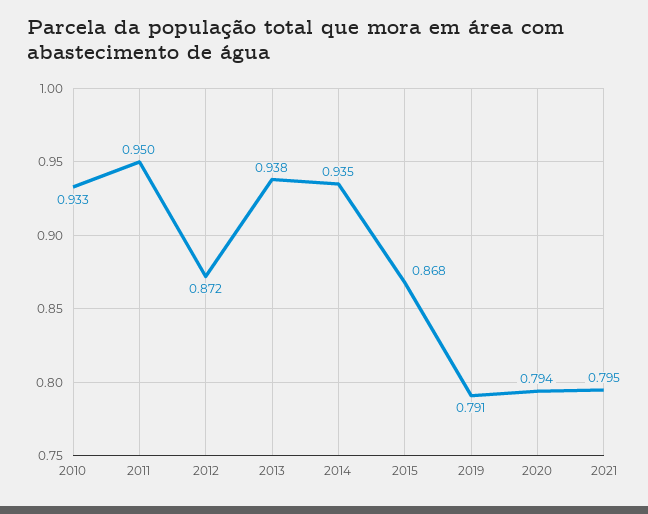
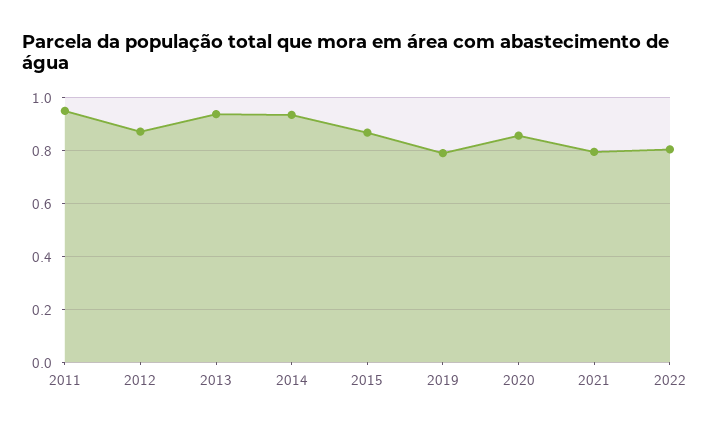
2010: 0.933 -> none
2020: 0.794 -> 0.85
2022: none -> 0.8

